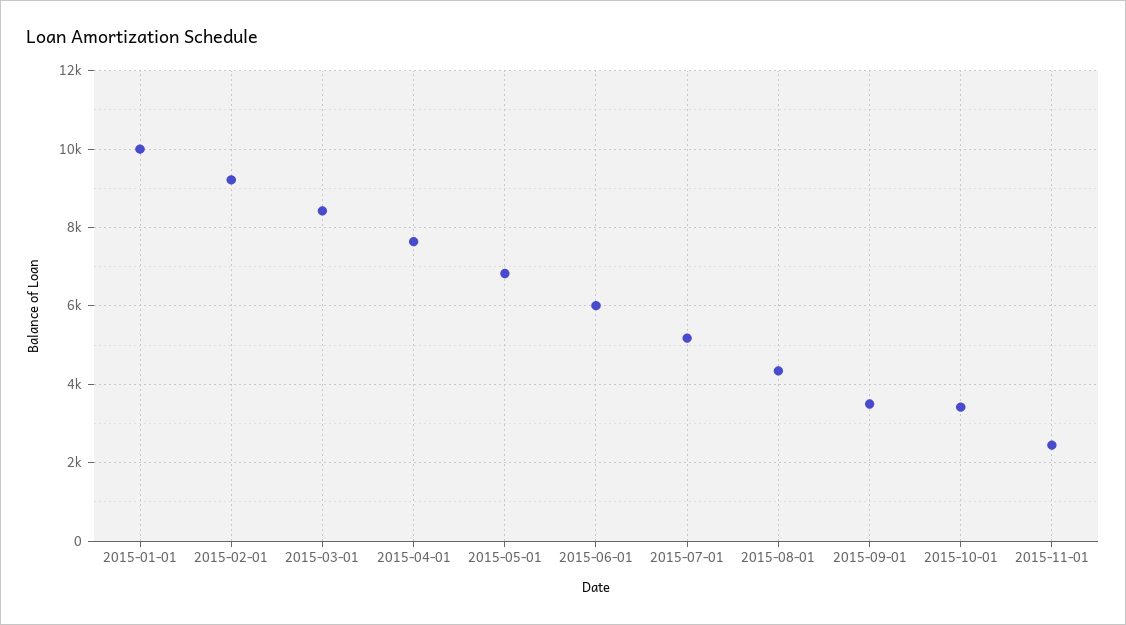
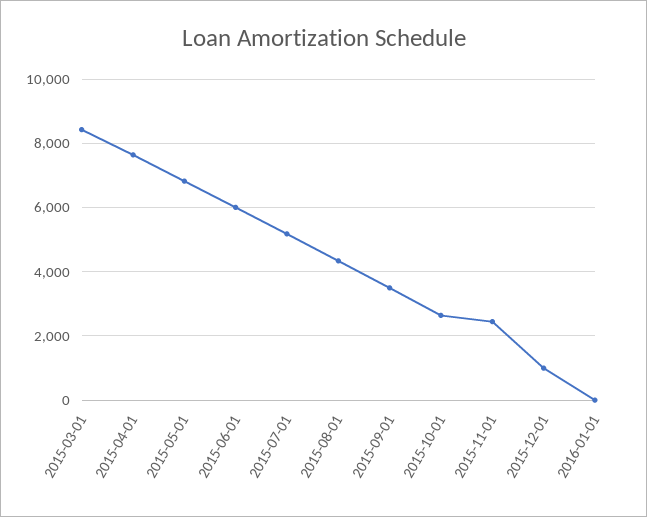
2015-01-01: 10000 -> none
2015-02-01: 9200 -> none
2015-10-01: 3400 -> 2600
2015-12-01: none -> 1000
2016-01-01: none -> 0

